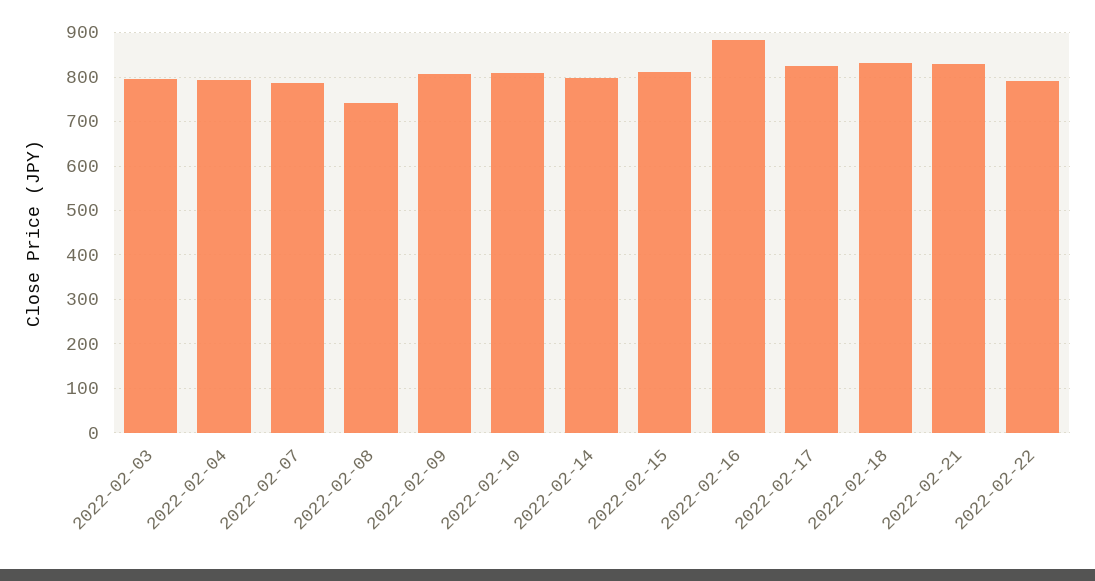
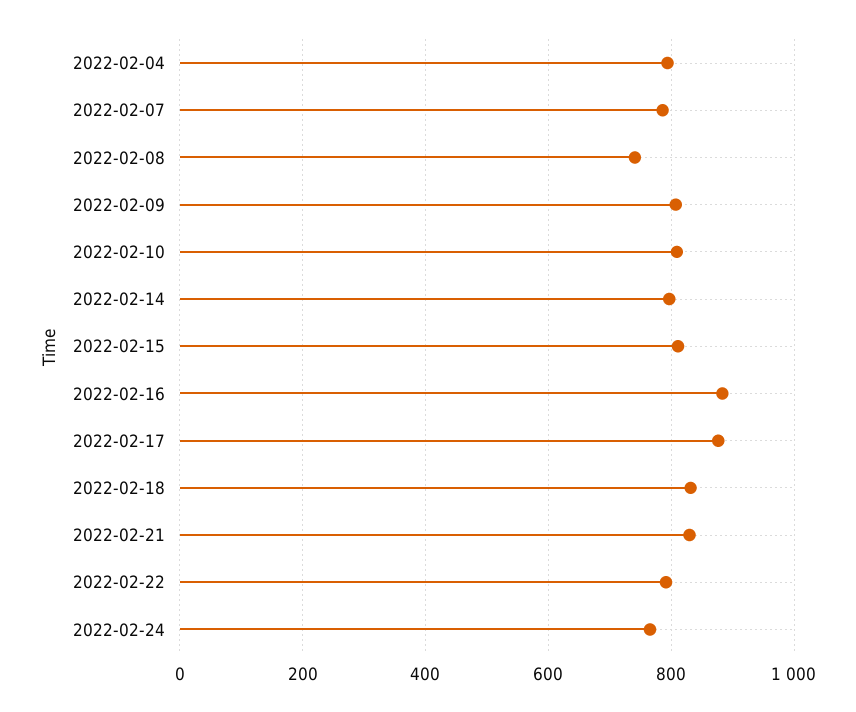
2022-02-03: 800 -> none
2022-02-17: 820 -> 880
2022-02-24: none -> 760

